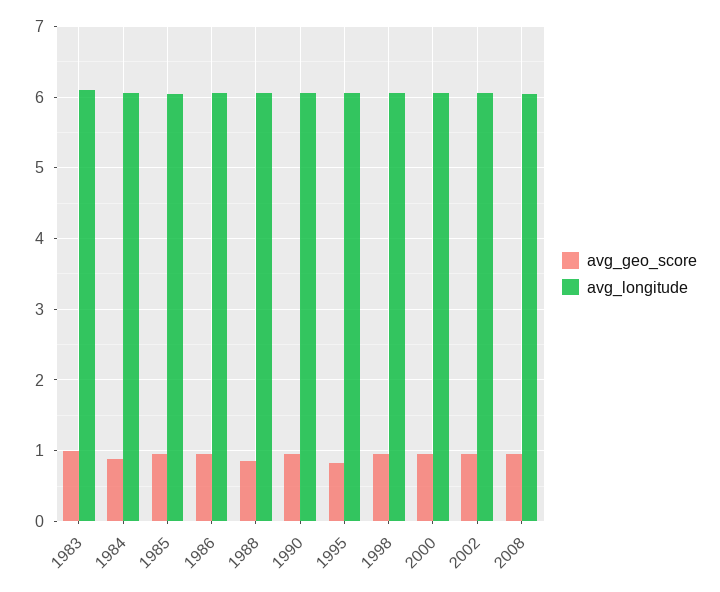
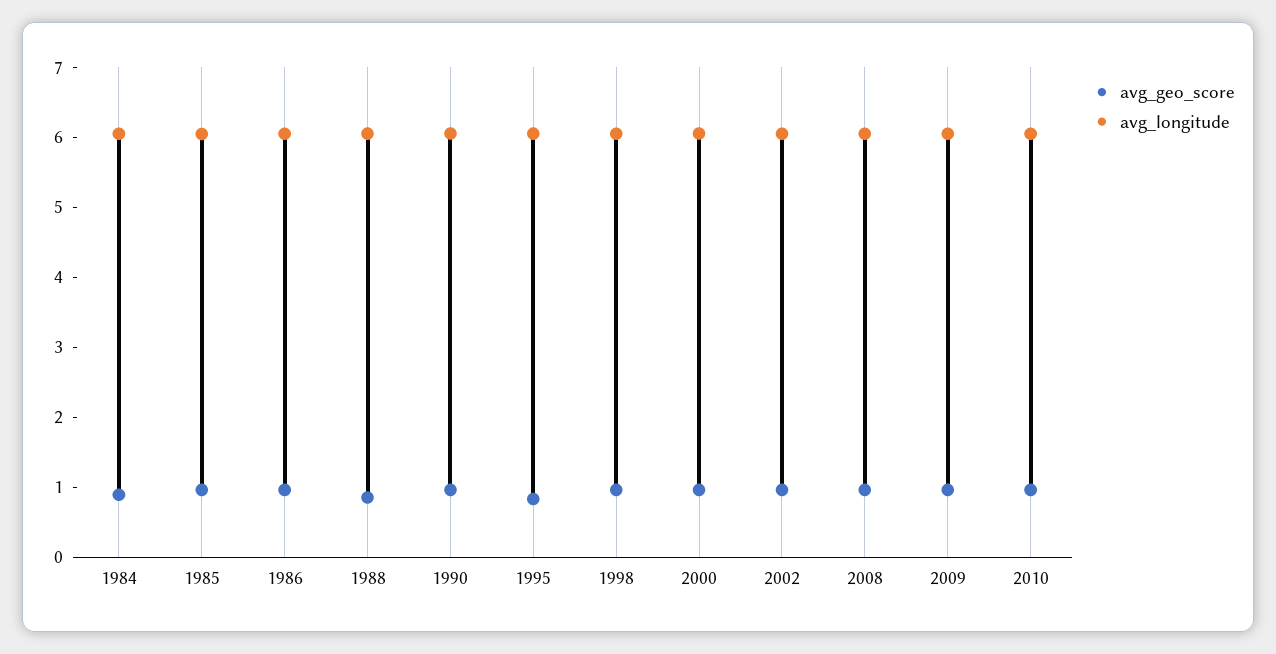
avg_geo_score, 1983: 1 -> none
avg_longitude, 1983: 6.1 -> none
avg_geo_score, 2009: none -> 1
avg_longitude, 2009: none -> 6
avg_geo_score, 2010: none -> 1
avg_longitude, 2010: none -> 6

